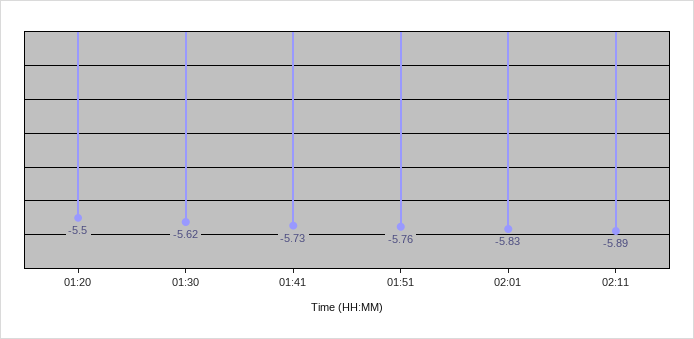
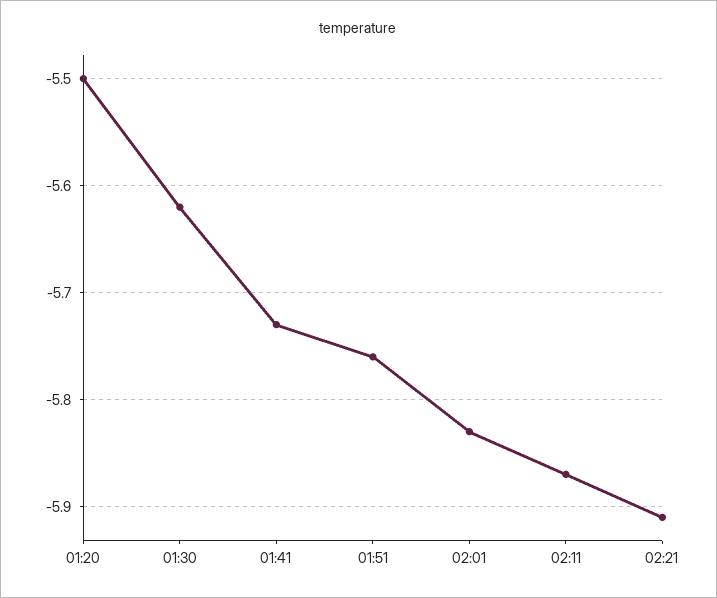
02:11: -5.89 -> -5.87
02:21: none -> -5.91

